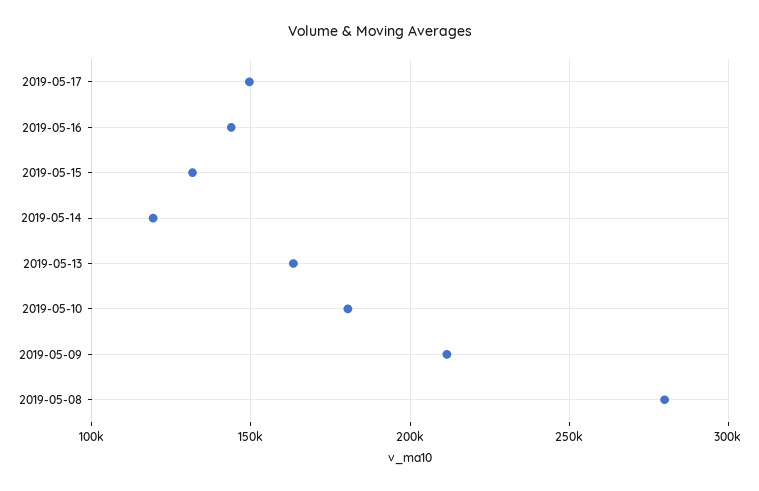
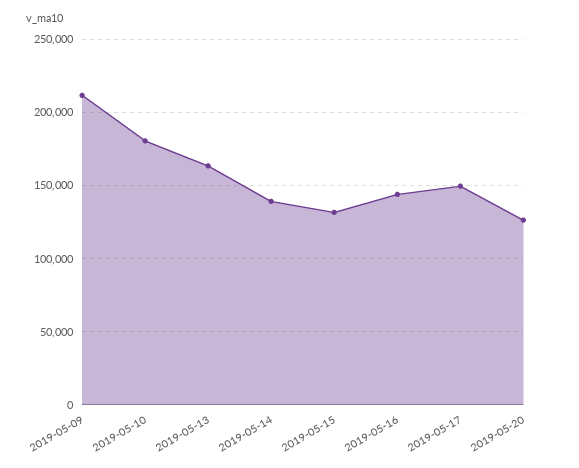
2019-05-14: 120000 -> 140000
2019-05-08: 280000 -> none
2019-05-20: none -> 125000

